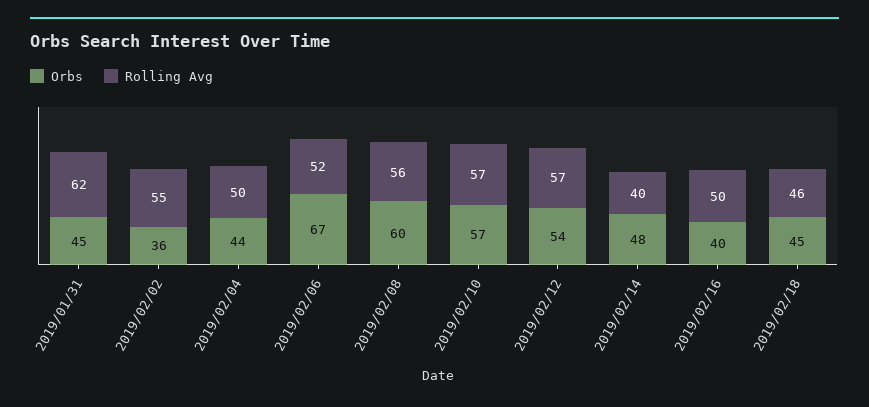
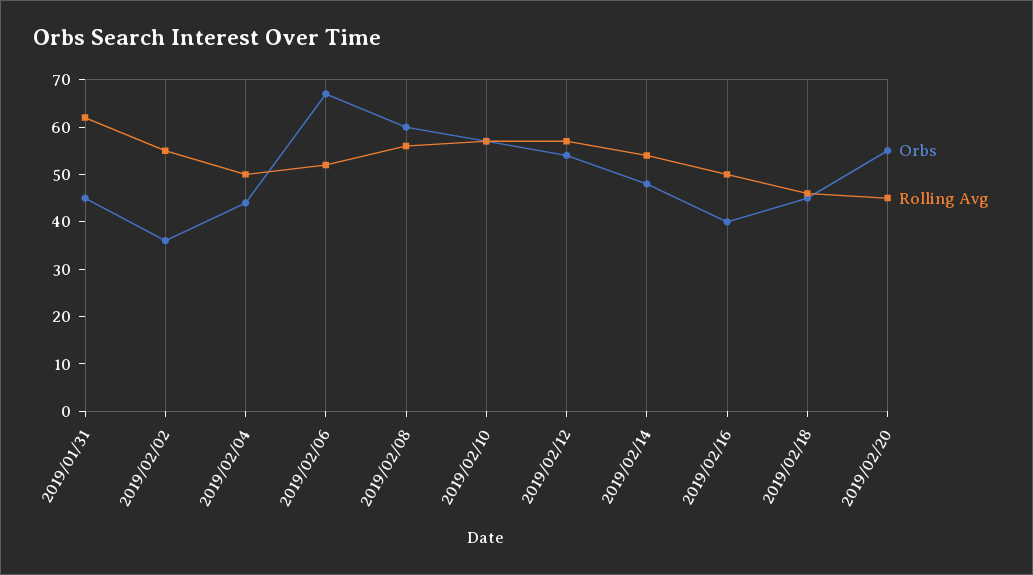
Rolling Avg, 2019/02/14: 40 -> 55
Orbs, 2019/02/20: none -> 55
Rolling Avg, 2019/02/20: none -> 45

